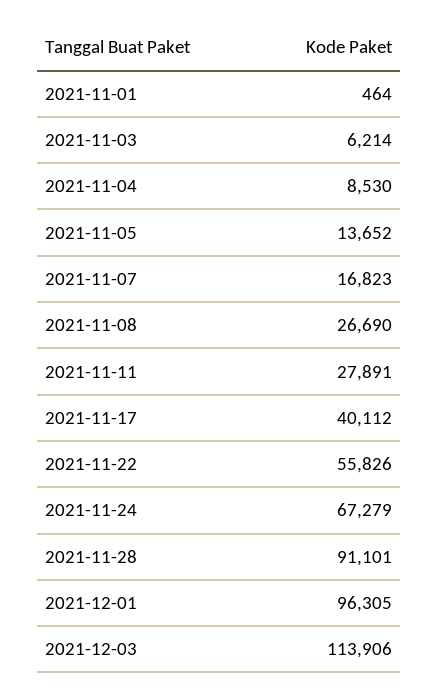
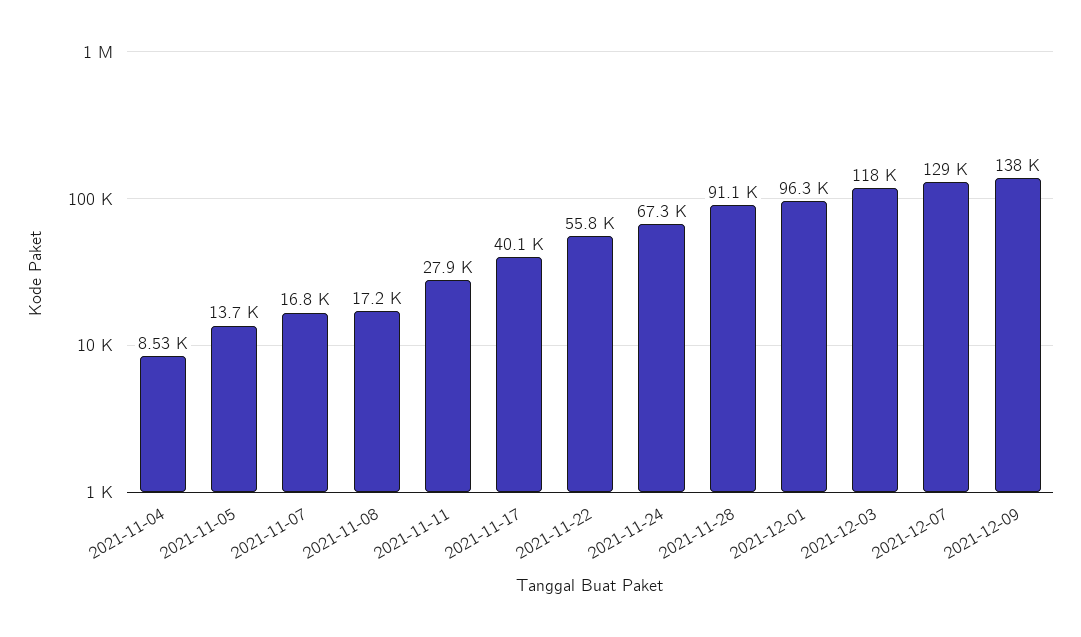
2021-11-01: 464 -> none
2021-11-03: 6214 -> none
2021-11-08: 26690 -> 17200
2021-12-03: 113906 -> 118000
2021-12-07: none -> 129000
2021-12-09: none -> 138000

